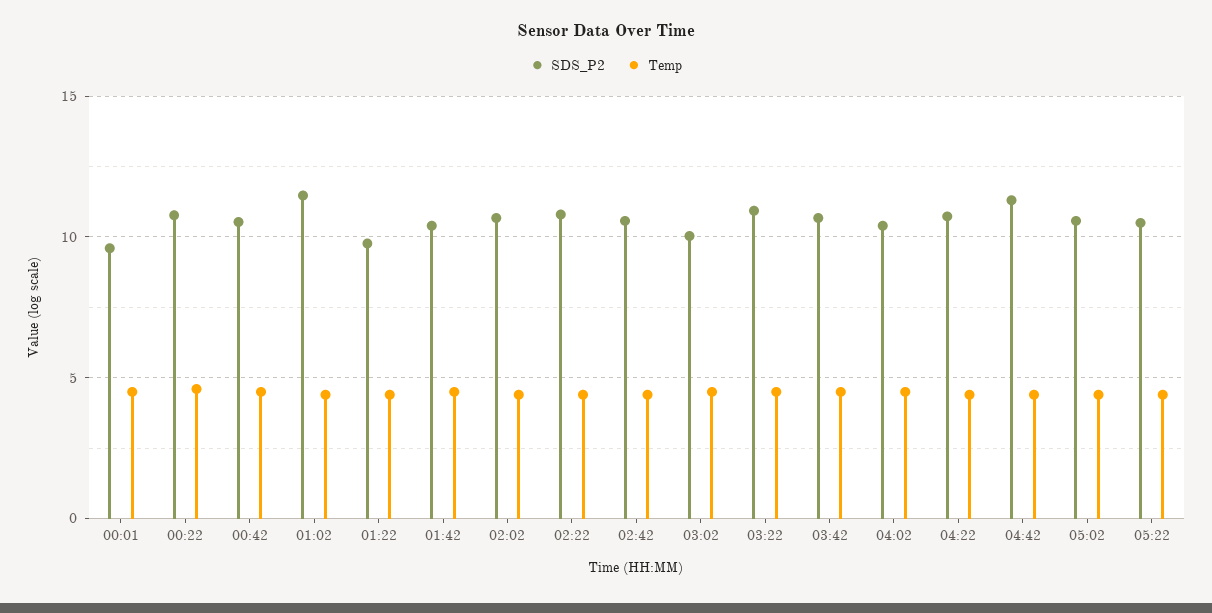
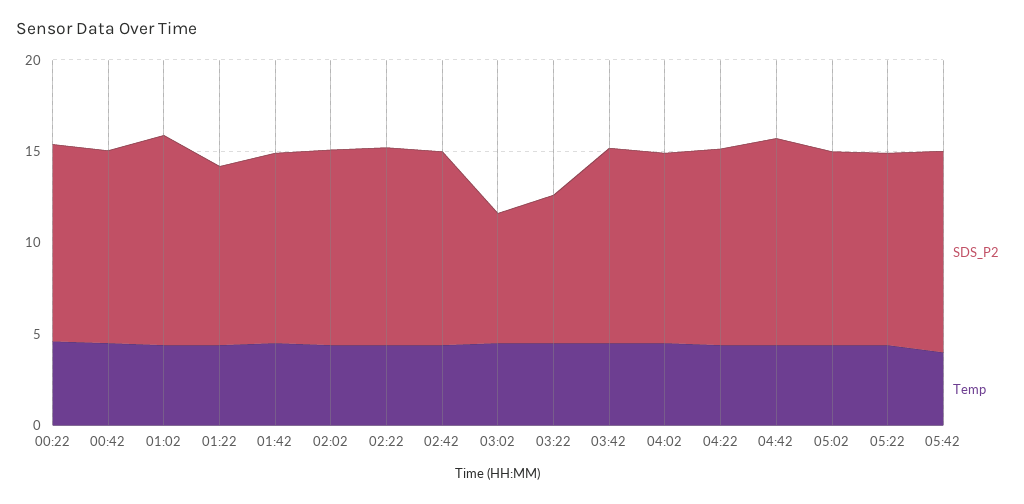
SDS_P2, 00:01: 9.5 -> none
Temp, 00:01: 4.5 -> none
SDS_P2, 03:02: 10 -> 7
SDS_P2, 03:22: 11 -> 8
SDS_P2, 05:42: none -> 11
Temp, 05:42: none -> 4

